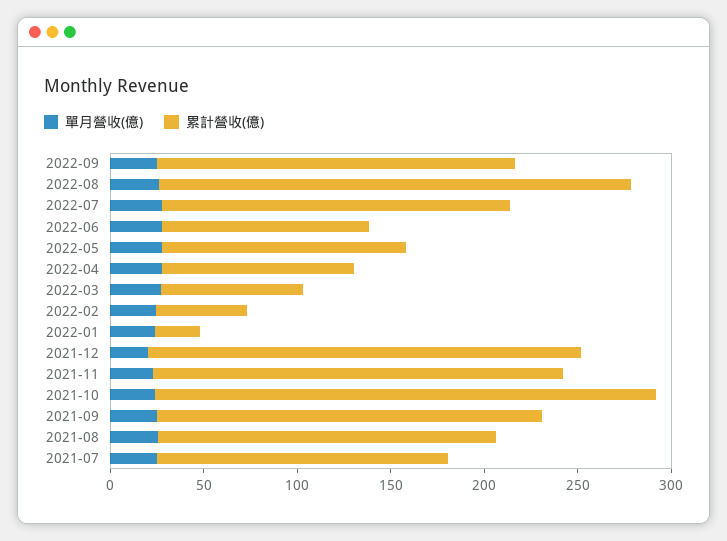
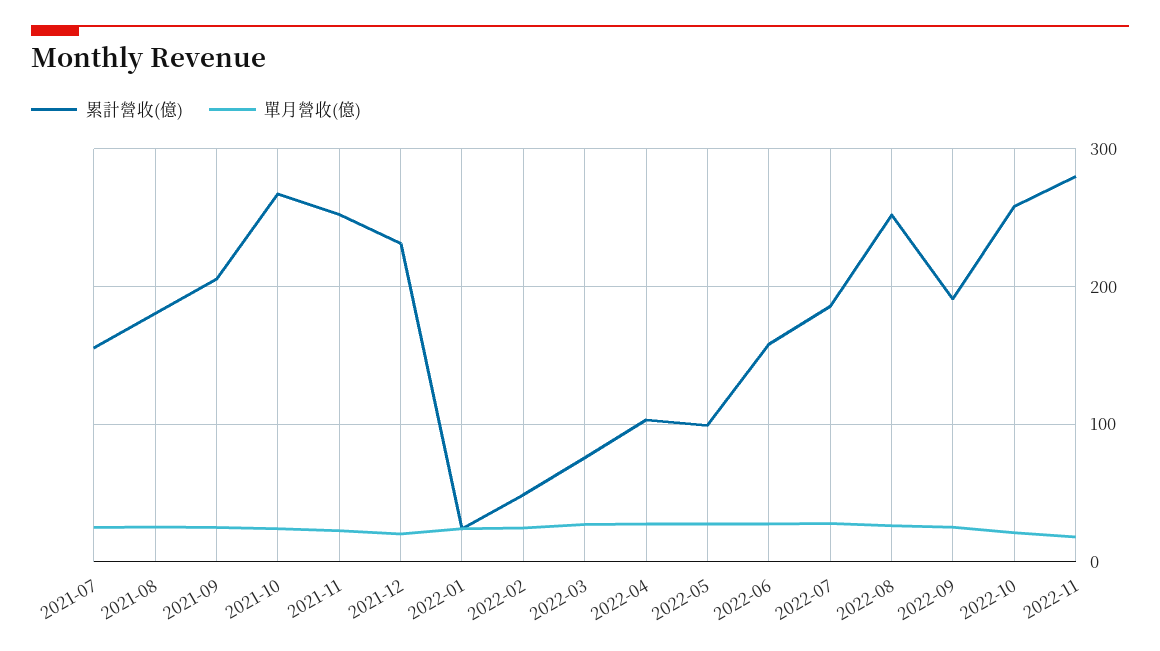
累計營收(億), 2022-06: 110 -> 160
累計營收(億), 2022-05: 130 -> 100
累計營收(億), 2021-11: 220 -> 250
累計營收(億), 2022-10: none -> 260
單月營收(億), 2022-10: none -> 20
累計營收(億), 2022-11: none -> 280
單月營收(億), 2022-11: none -> 20

